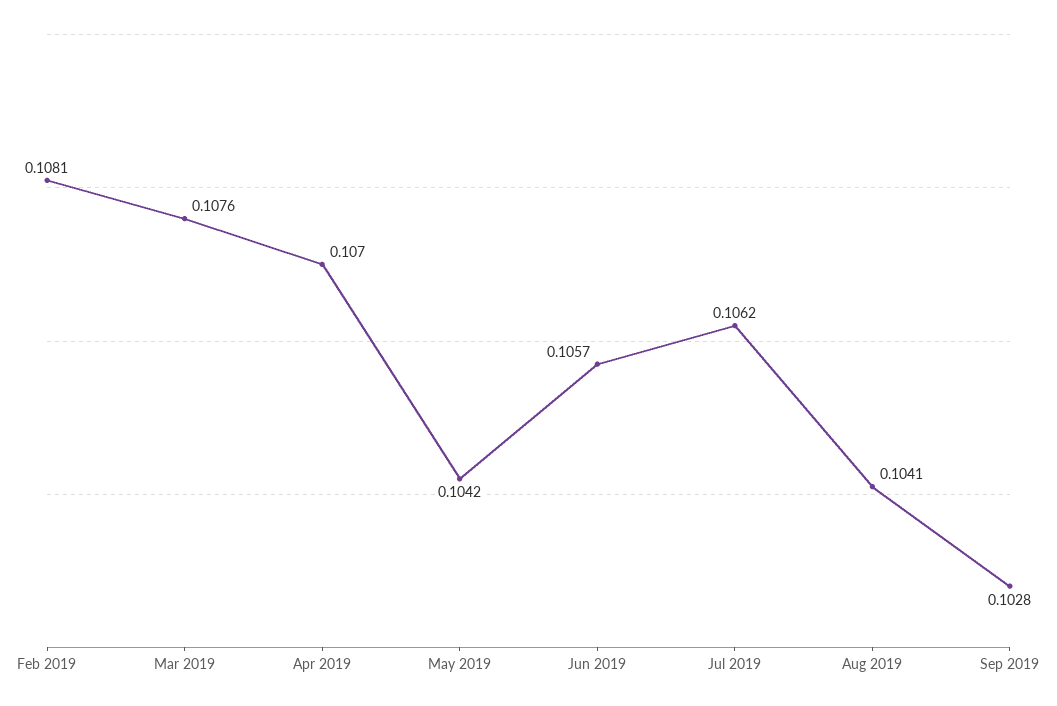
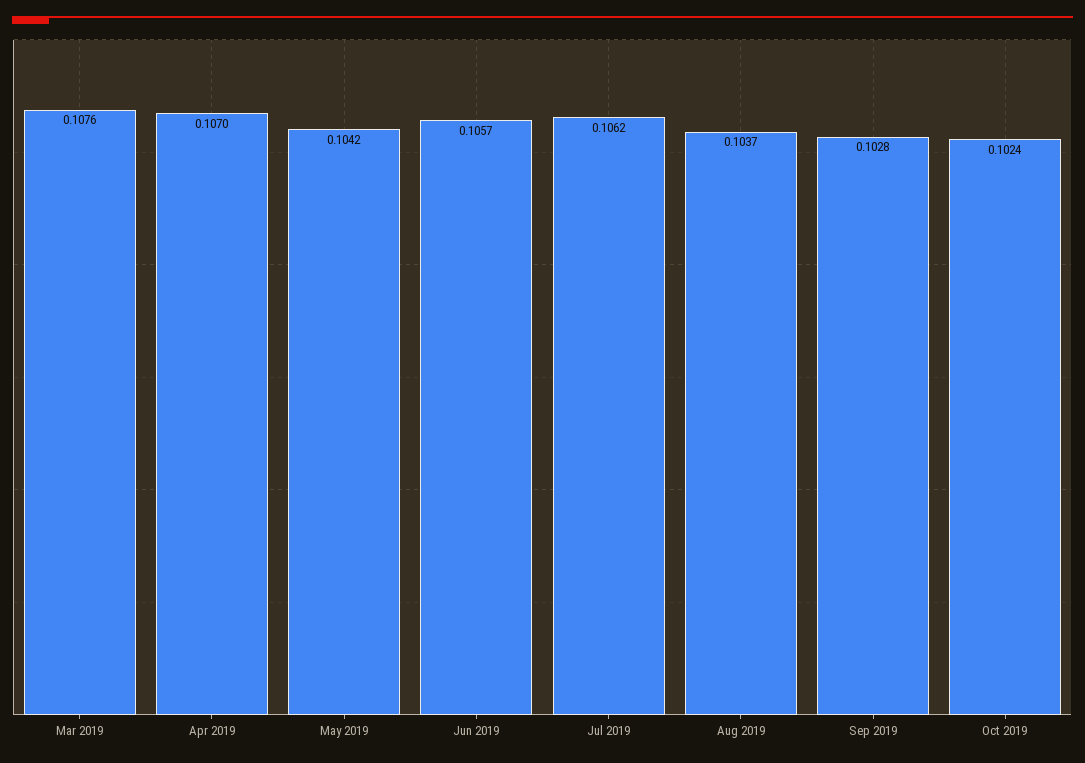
Feb 2019: 0.1081 -> none
Aug 2019: 0.1041 -> 0.1037
Oct 2019: none -> 0.1024

